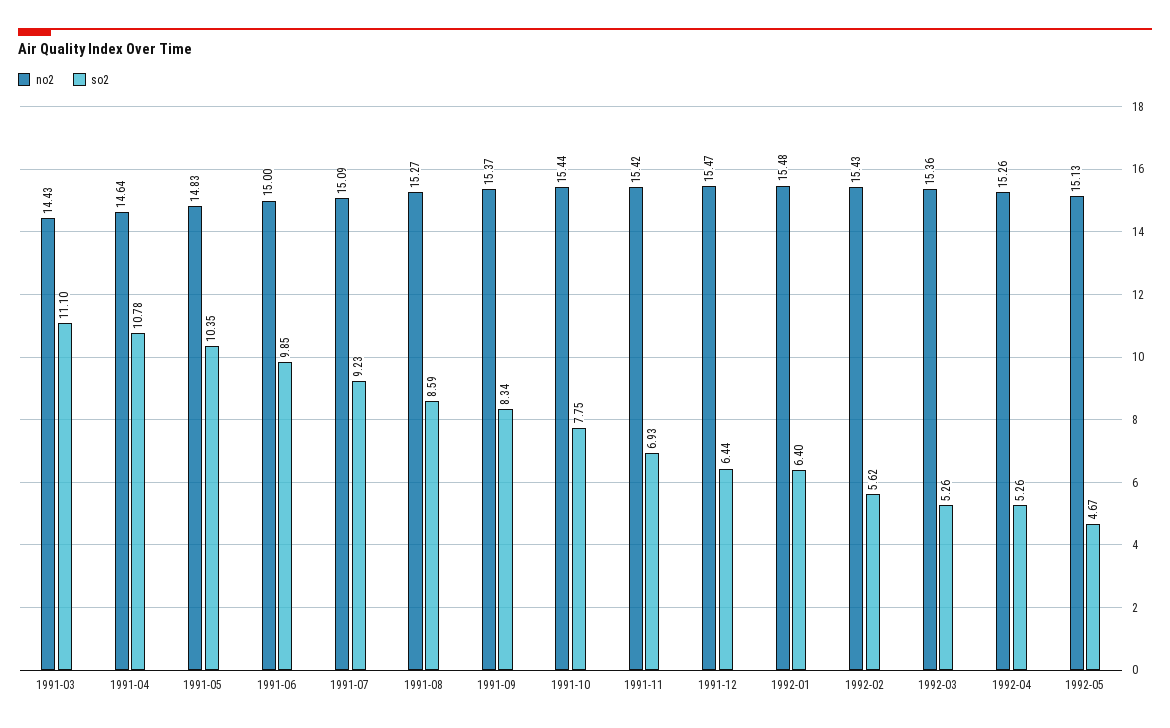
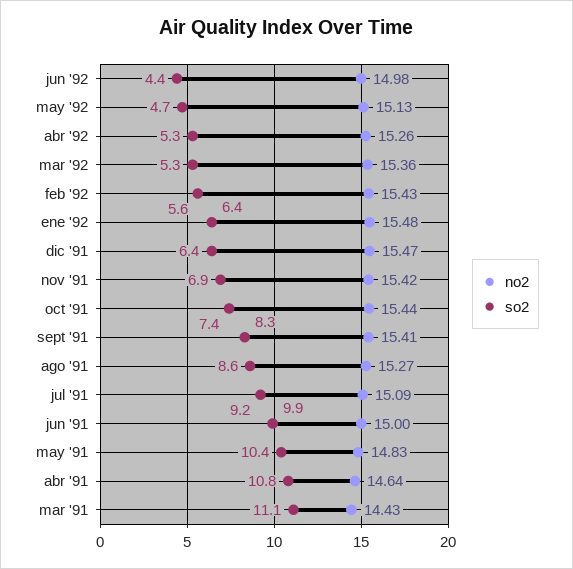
no2, 1991-09: 15.37 -> 15.41
so2, 1991-10: 7.75 -> 7.4
no2, jun '92: none -> 14.98
so2, jun '92: none -> 4.4

